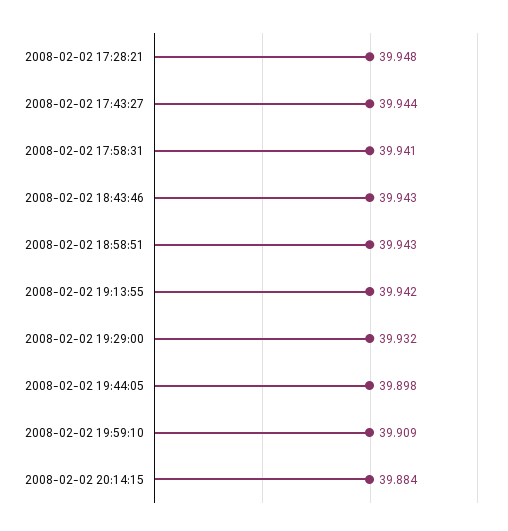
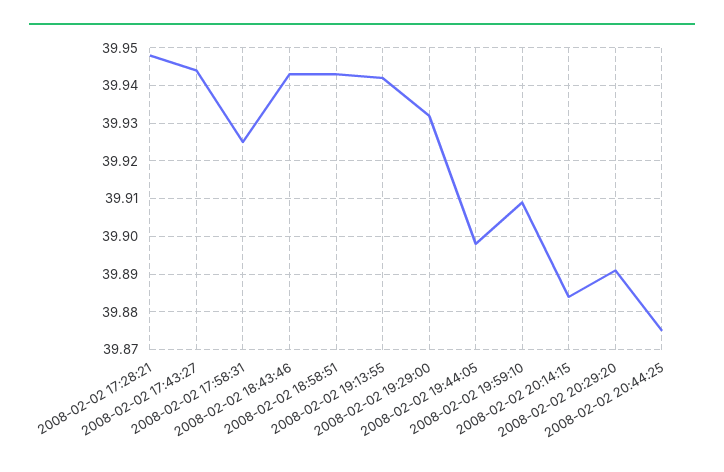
2008-02-02 17:58:31: 39.941 -> 39.925
2008-02-02 20:29:20: none -> 39.89
2008-02-02 20:44:25: none -> 39.875

